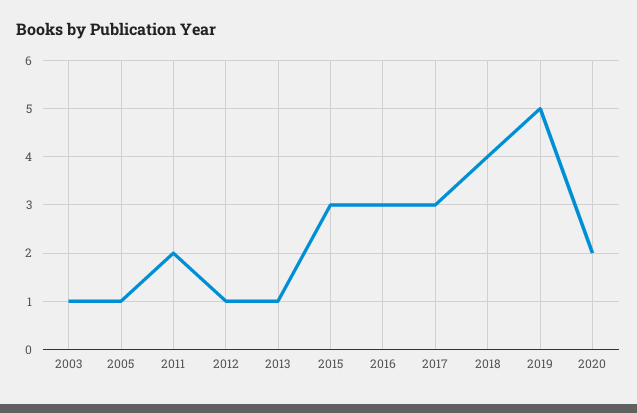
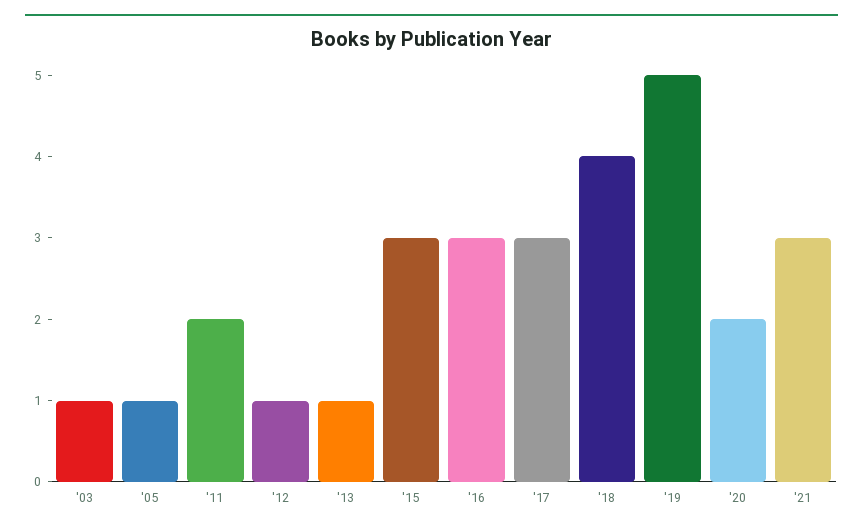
'21: none -> 3

